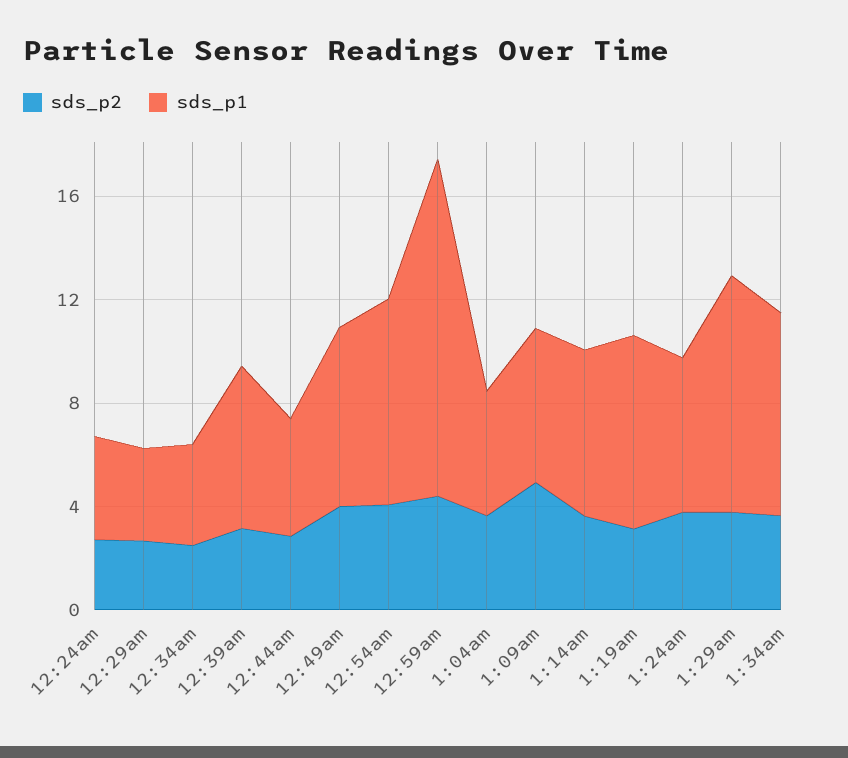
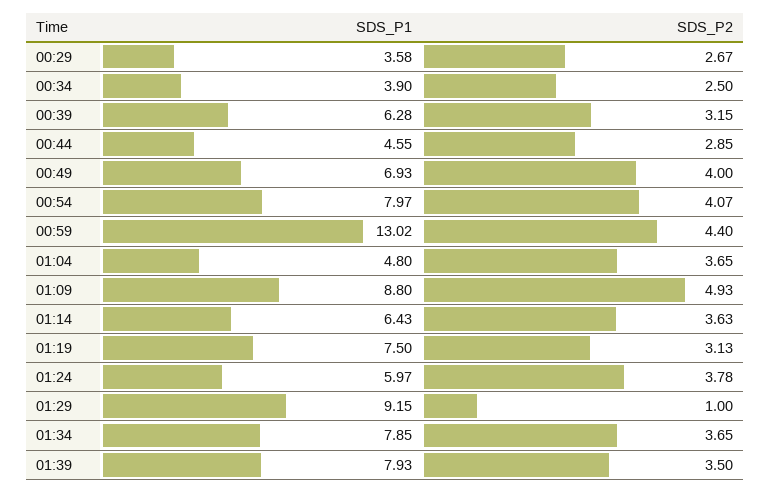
sds_p2, 12:24am: 3 -> none
sds_p1, 12:24am: 4 -> none
sds_p1, 1:09am: 6 -> 8.8
sds_p2, 1:29am: 4 -> 1
sds_p1, 01:39: none -> 7.93
sds_p2, 01:39: none -> 3.5

